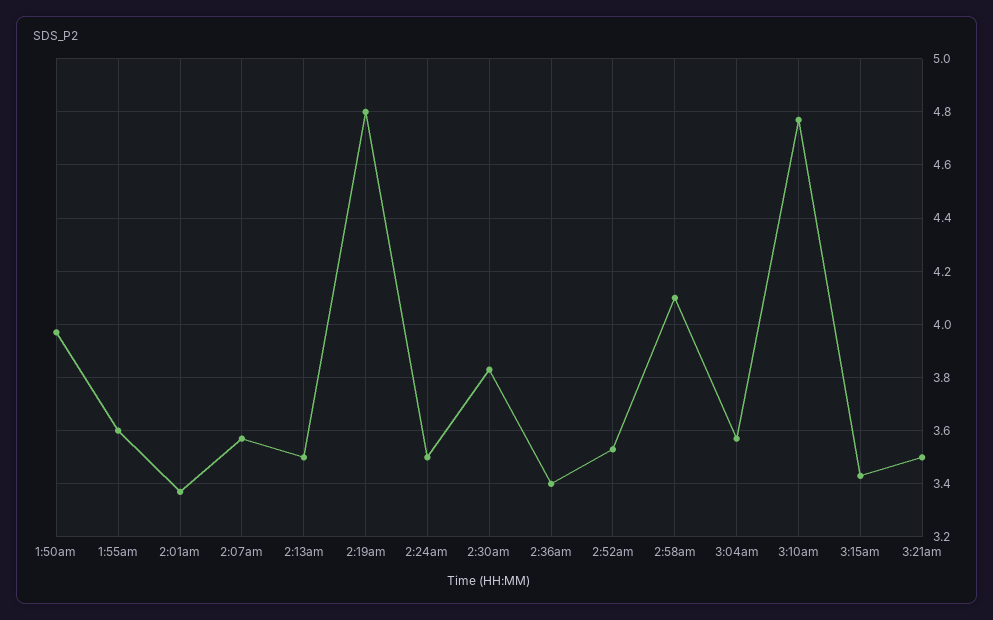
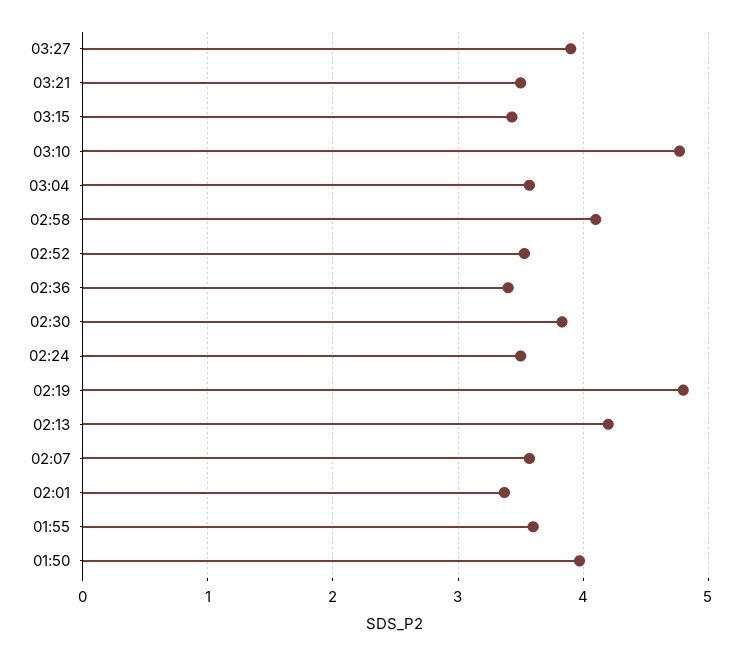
2:13am: 3.5 -> 4.2
03:27: none -> 3.9

